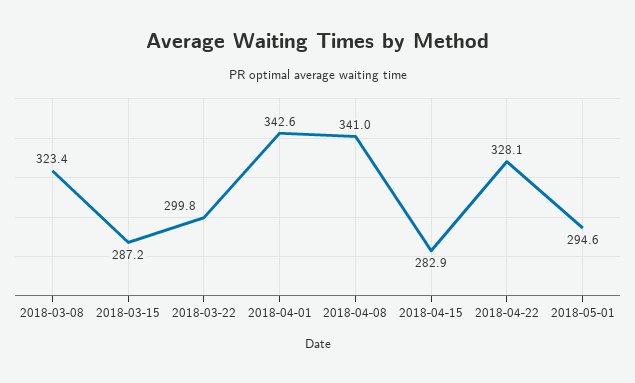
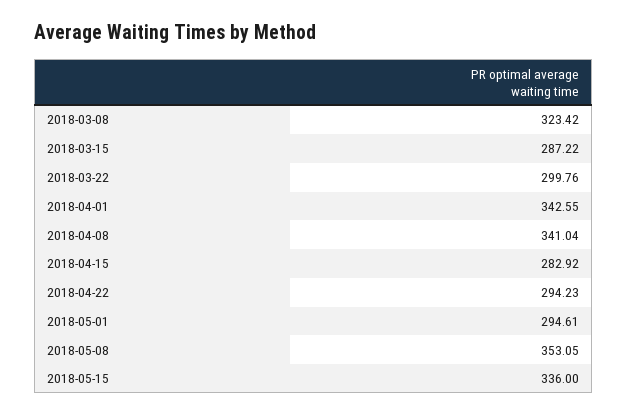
2018-04-22: 328.1 -> 294.23
2018-05-08: none -> 353.05
2018-05-15: none -> 336

